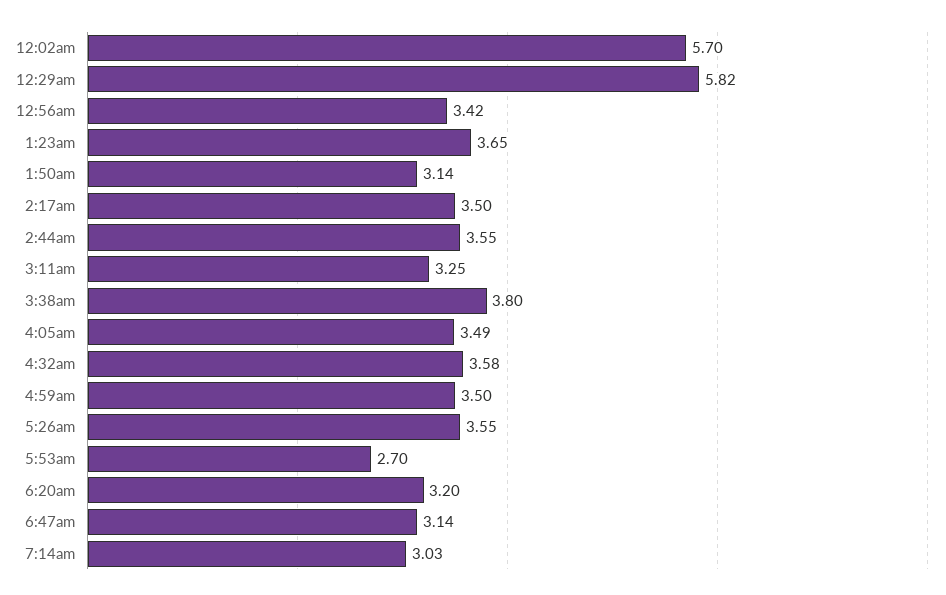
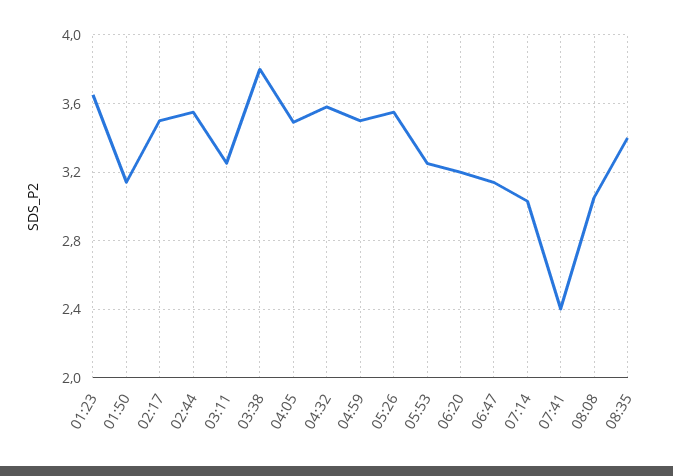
12:02am: 5.7 -> none
12:29am: 5.82 -> none
12:56am: 3.42 -> none
5:53am: 2.7 -> 3.25
07:41: none -> 2.4
08:08: none -> 3.05
08:35: none -> 3.4

